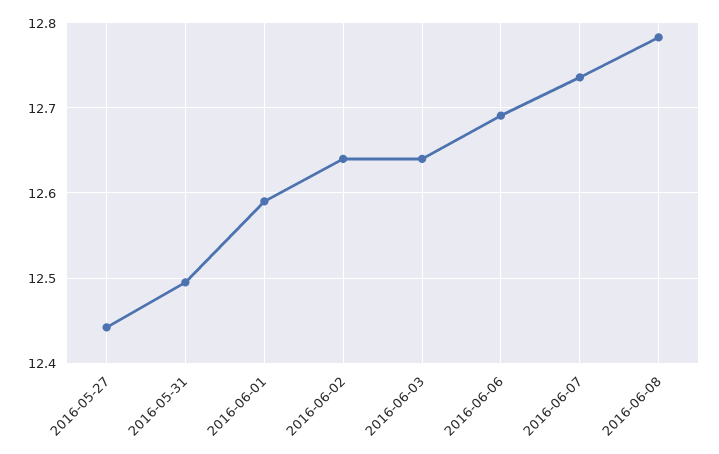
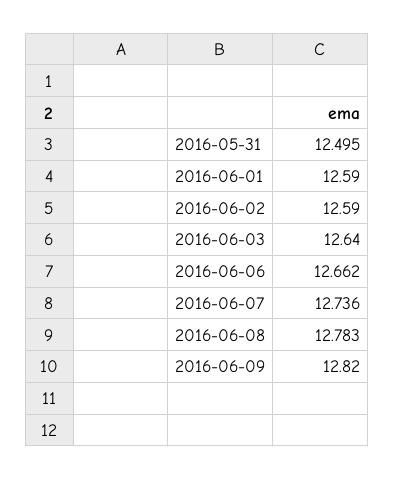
2016-05-27: 12.44 -> none
2016-06-02: 12.64 -> 12.59
2016-06-06: 12.69 -> 12.662
2016-06-09: none -> 12.82

